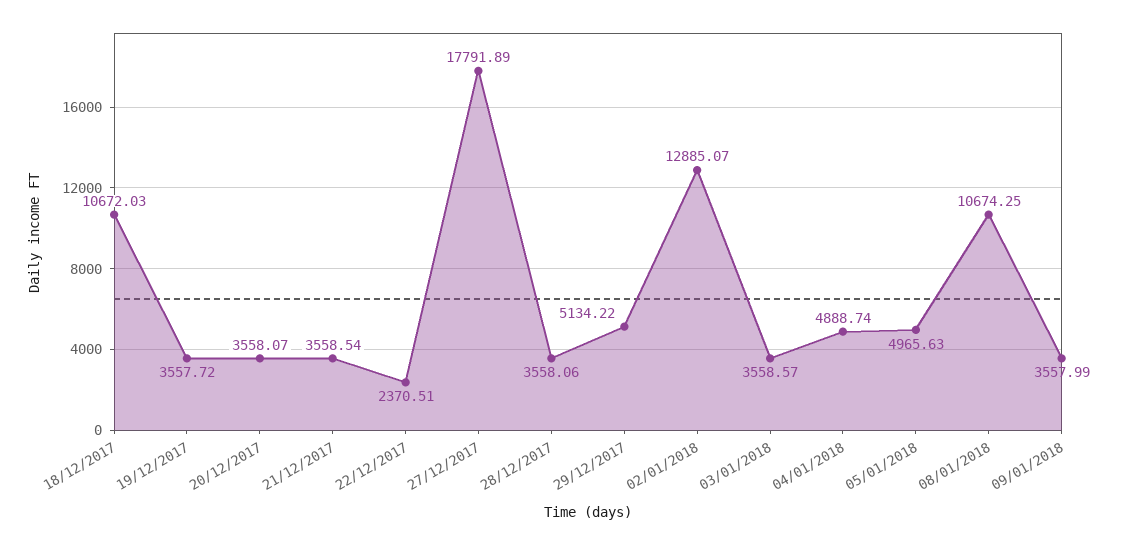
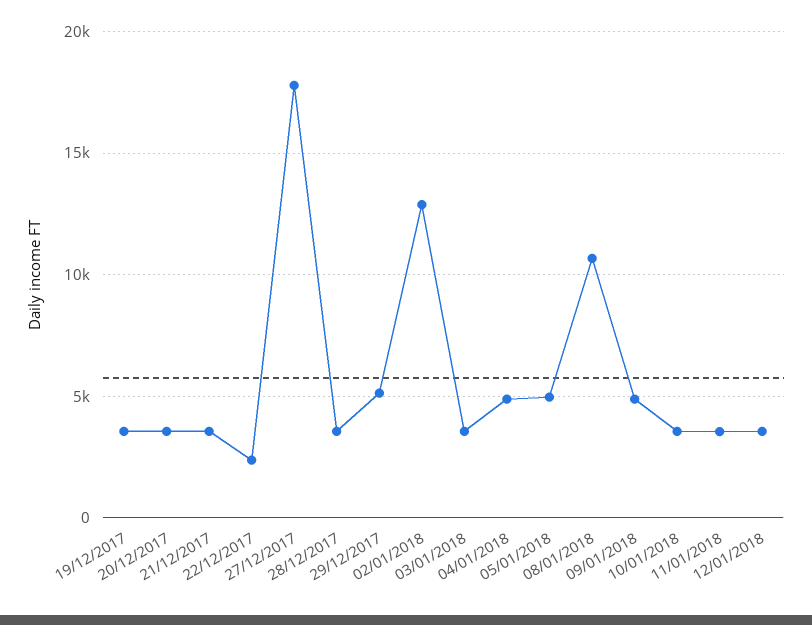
18/12/2017: 10672.03 -> none
09/01/2018: 3557.99 -> 5000
10/01/2018: none -> 3500
11/01/2018: none -> 3500
12/01/2018: none -> 3500

